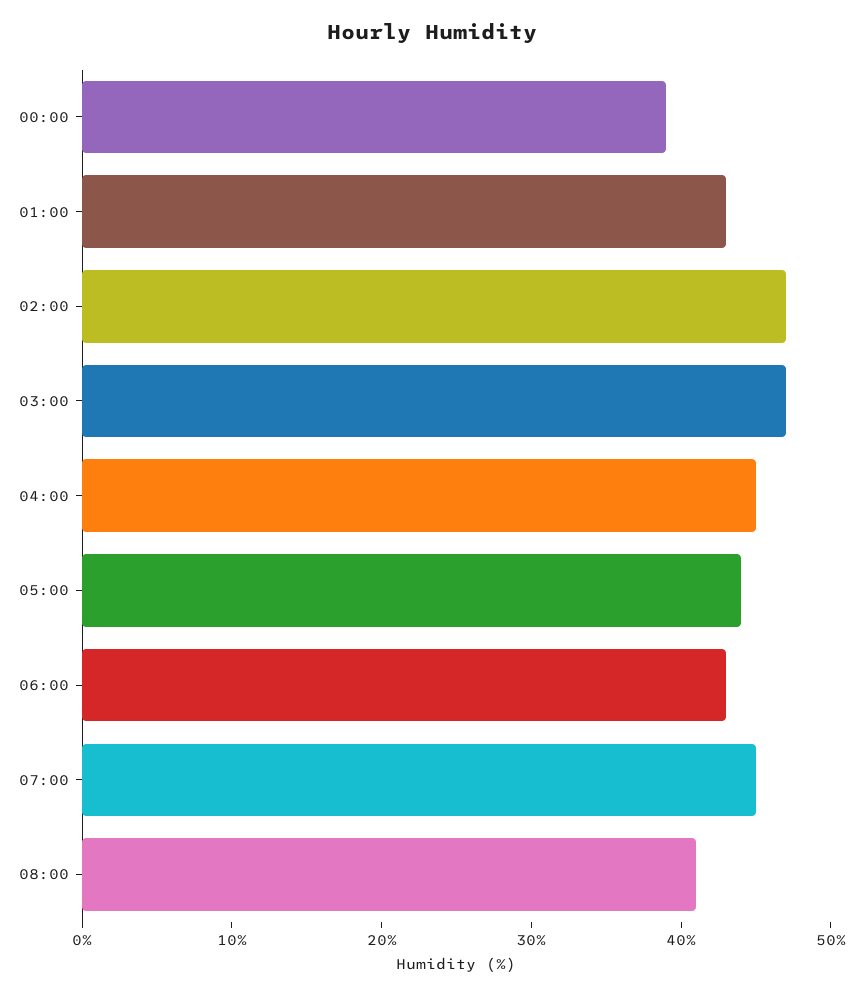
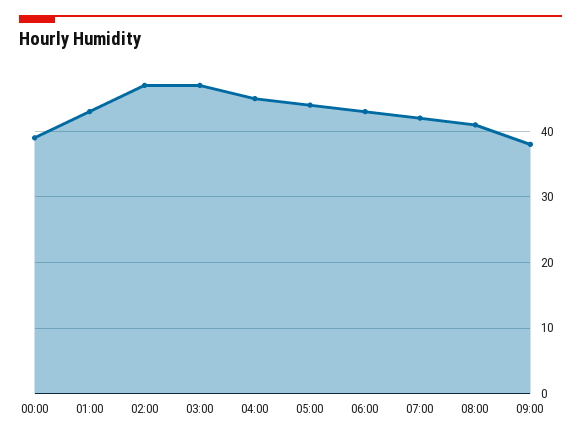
07:00: 45 -> 42
09:00: none -> 38

